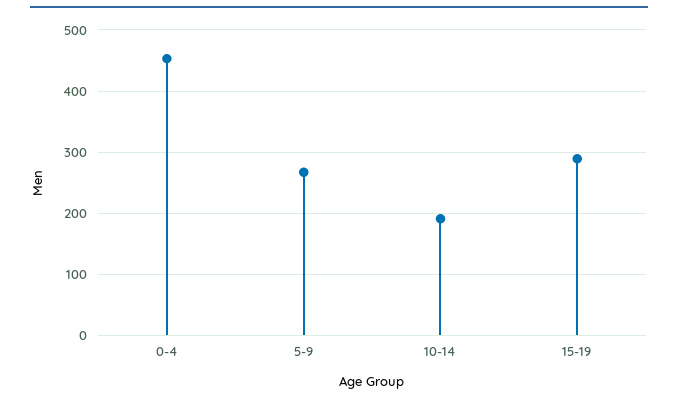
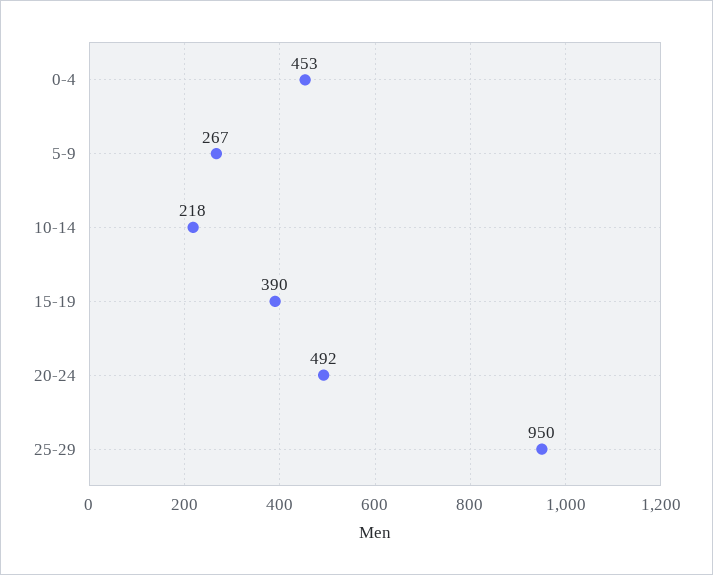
10-14: 190 -> 218
15-19: 290 -> 390
20-24: none -> 492
25-29: none -> 950

